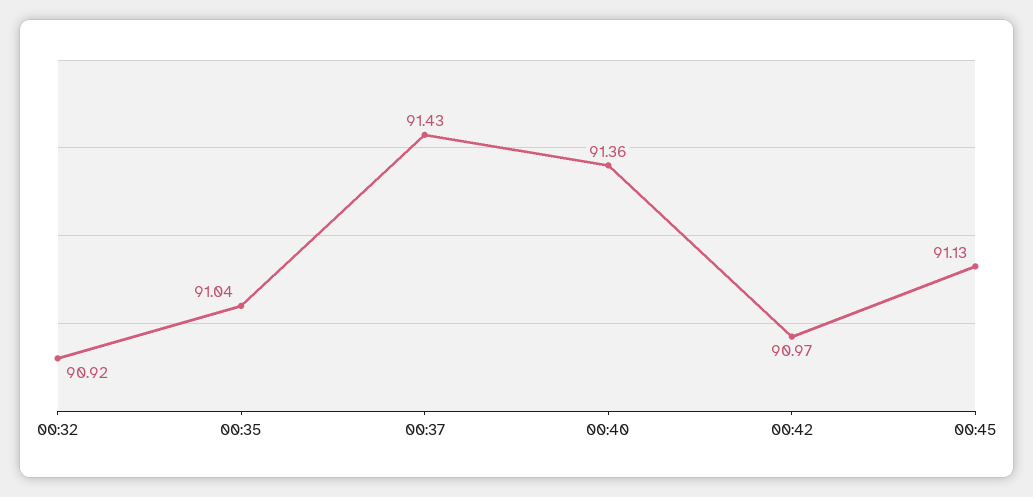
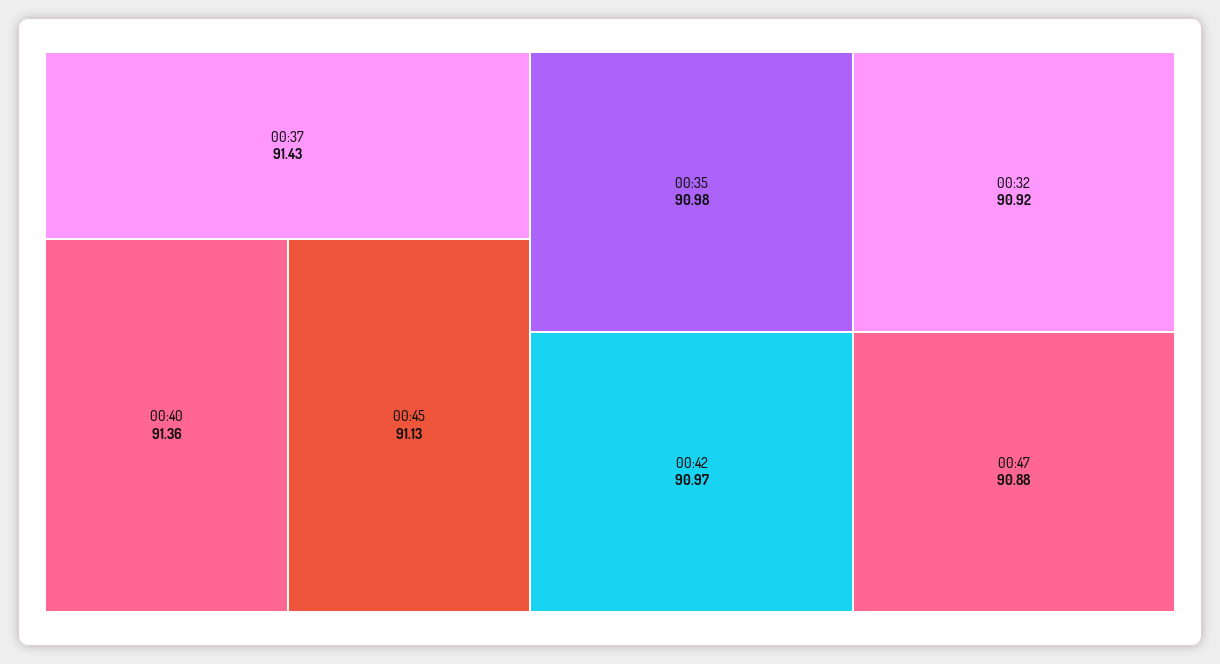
00:35: 91.04 -> 90.98
00:47: none -> 90.88

